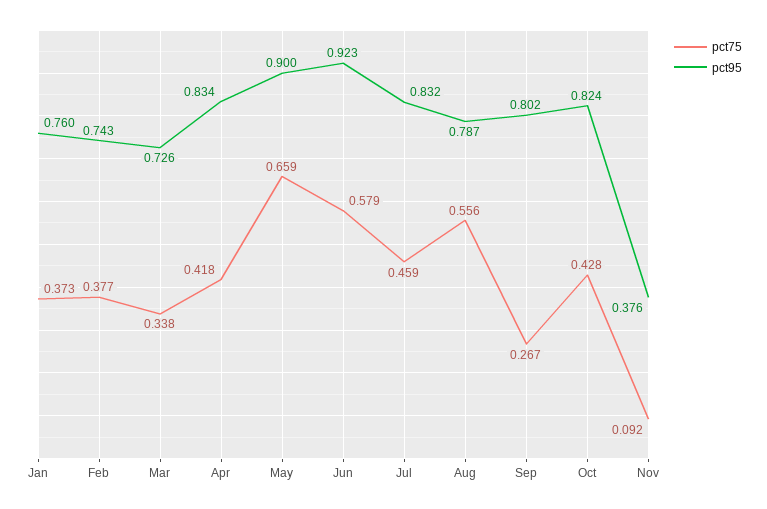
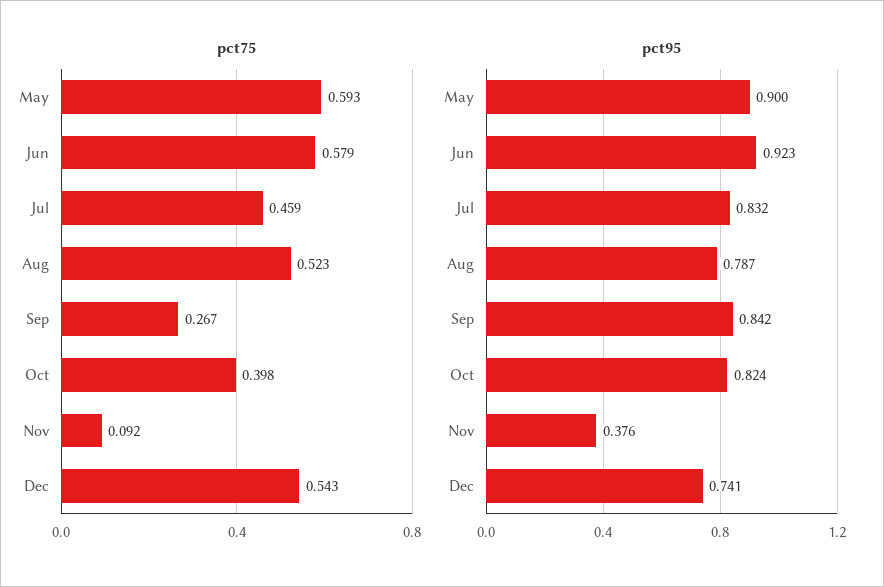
pct75, Jan: 0.373 -> none
pct95, Jan: 0.76 -> none
pct75, Feb: 0.377 -> none
pct95, Feb: 0.743 -> none
pct75, Mar: 0.338 -> none
pct95, Mar: 0.726 -> none
pct75, Apr: 0.418 -> none
pct95, Apr: 0.834 -> none
pct75, May: 0.659 -> 0.593
pct75, Aug: 0.556 -> 0.523
pct95, Sep: 0.802 -> 0.842
pct75, Oct: 0.428 -> 0.398
pct75, Dec: none -> 0.543
pct95, Dec: none -> 0.741

